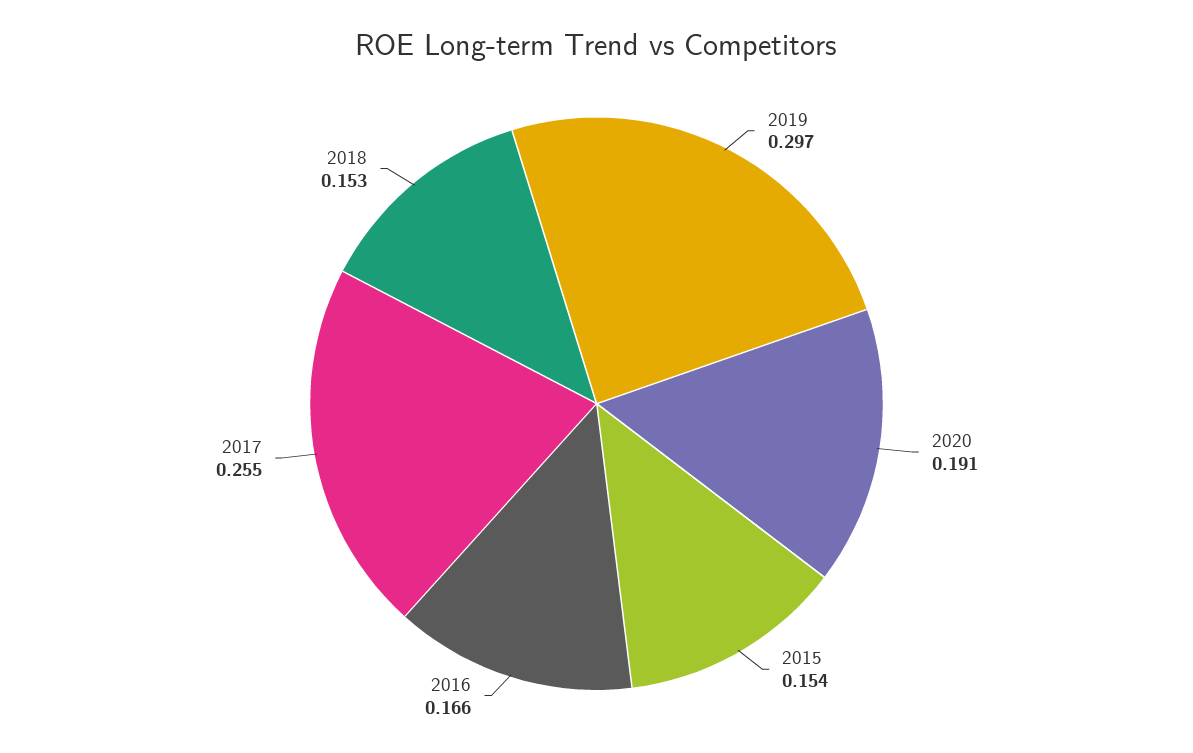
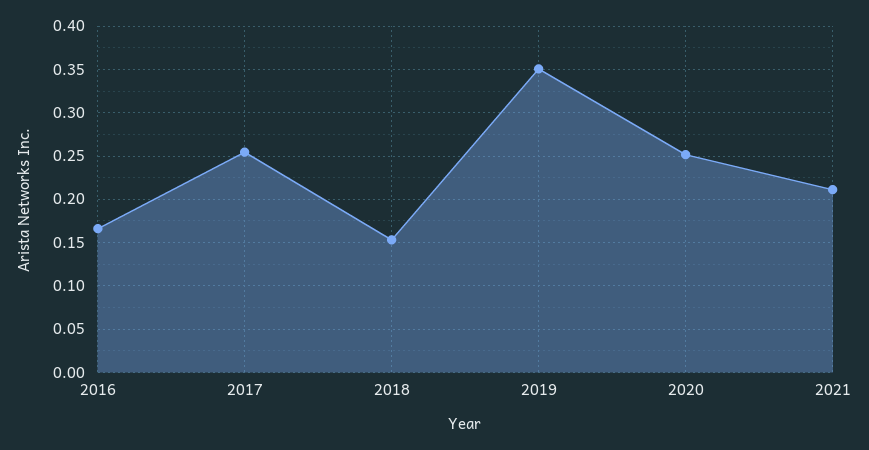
2019: 0.297 -> 0.35
2020: 0.191 -> 0.25
2015: 0.154 -> none
2021: none -> 0.21

